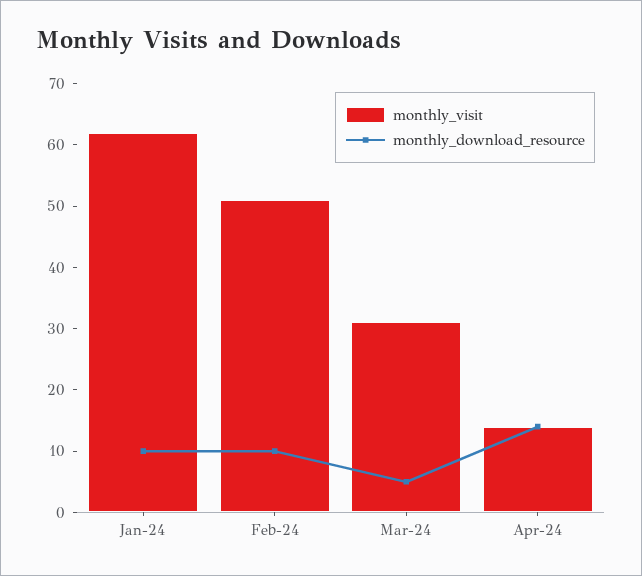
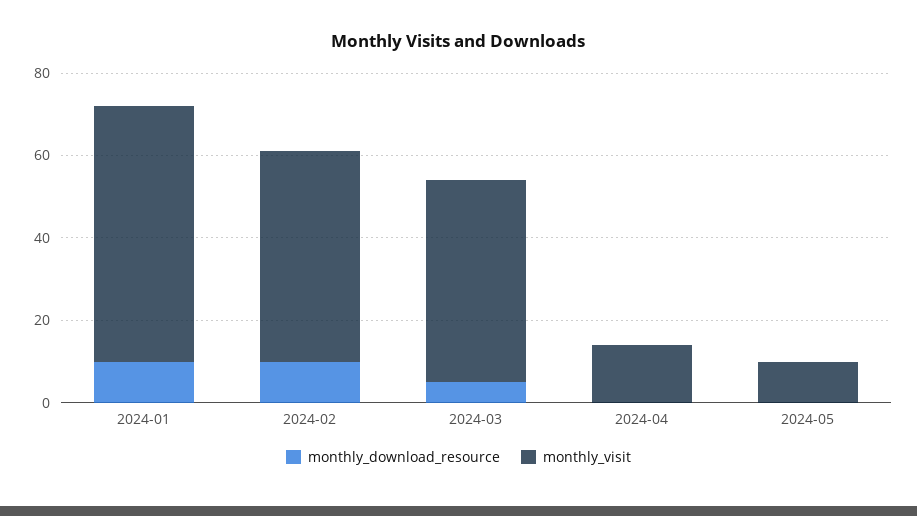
monthly_visit, Mar-24: 30 -> 50
monthly_download_resource, Apr-24: 15 -> 0
monthly_download_resource, 2024-05: none -> 0
monthly_visit, 2024-05: none -> 10

